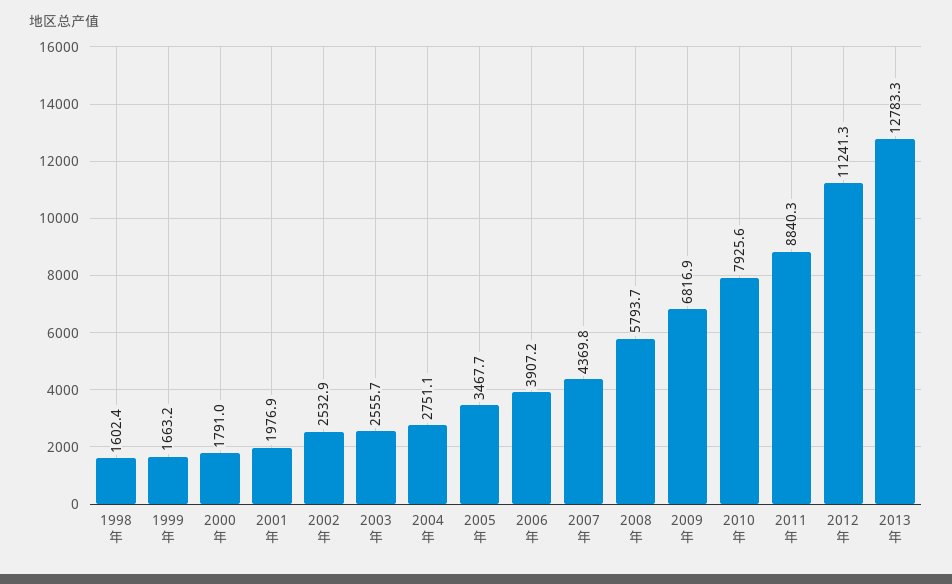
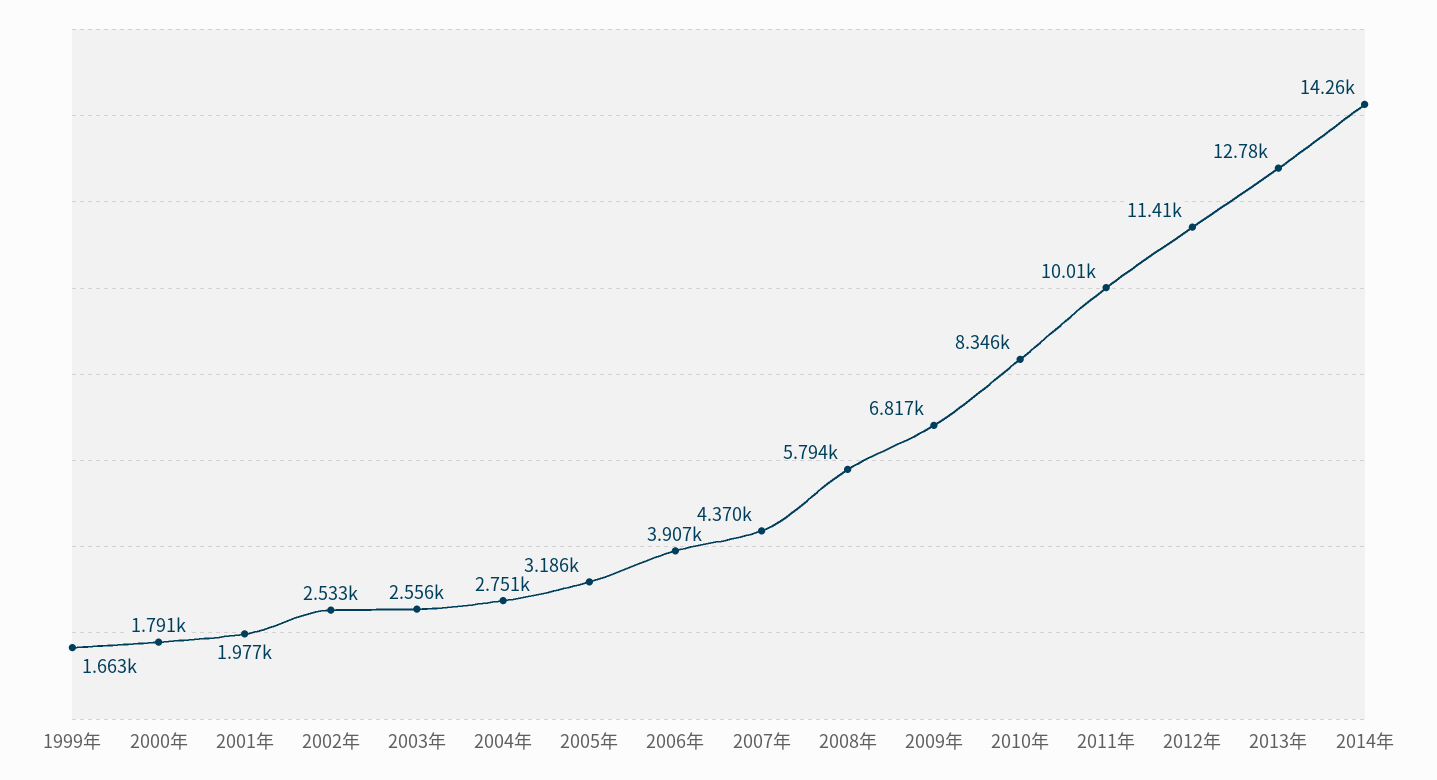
1998年: 1602.4 -> none
2005年: 3467.7 -> 3186
2010年: 7925.6 -> 8346
2011年: 8840.3 -> 10010
2012年: 11241.3 -> 11410
2014年: none -> 14260

